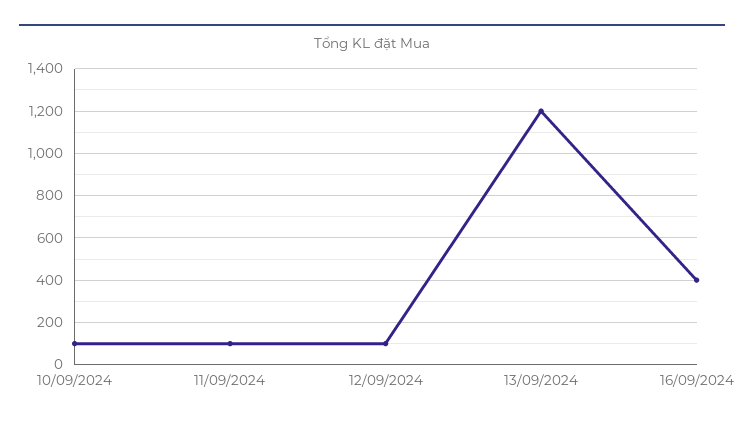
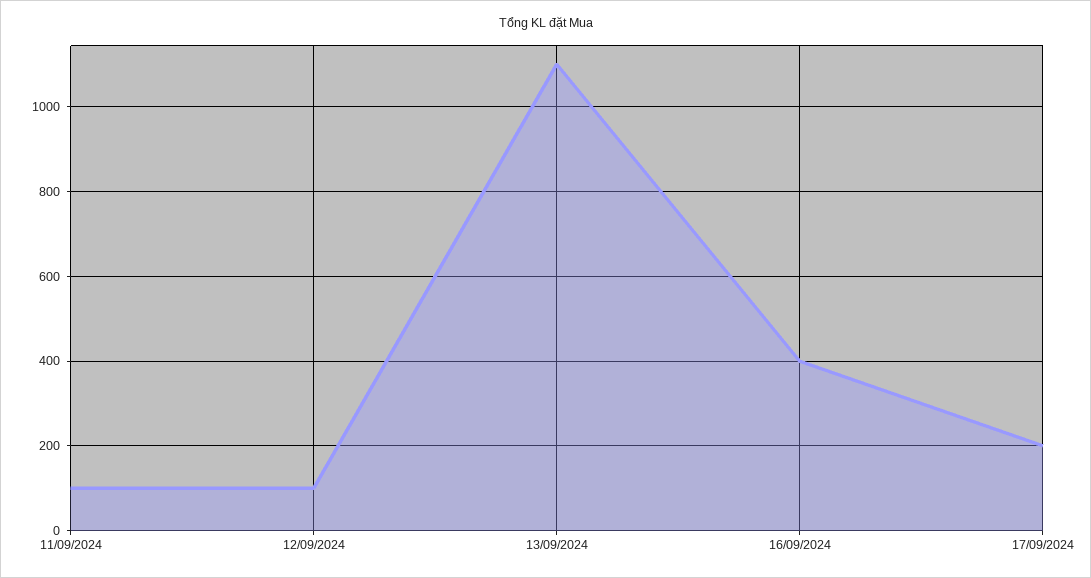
10/09/2024: 100 -> none
13/09/2024: 1200 -> 1100
17/09/2024: none -> 200

